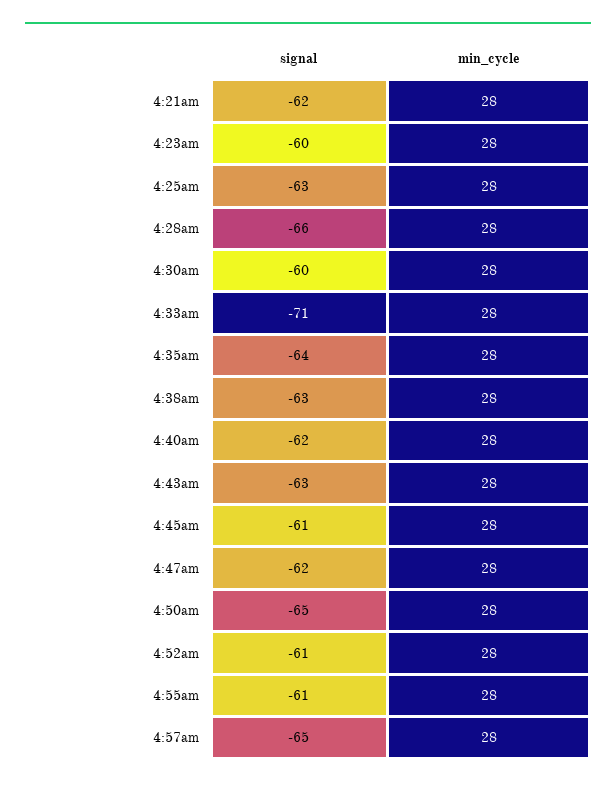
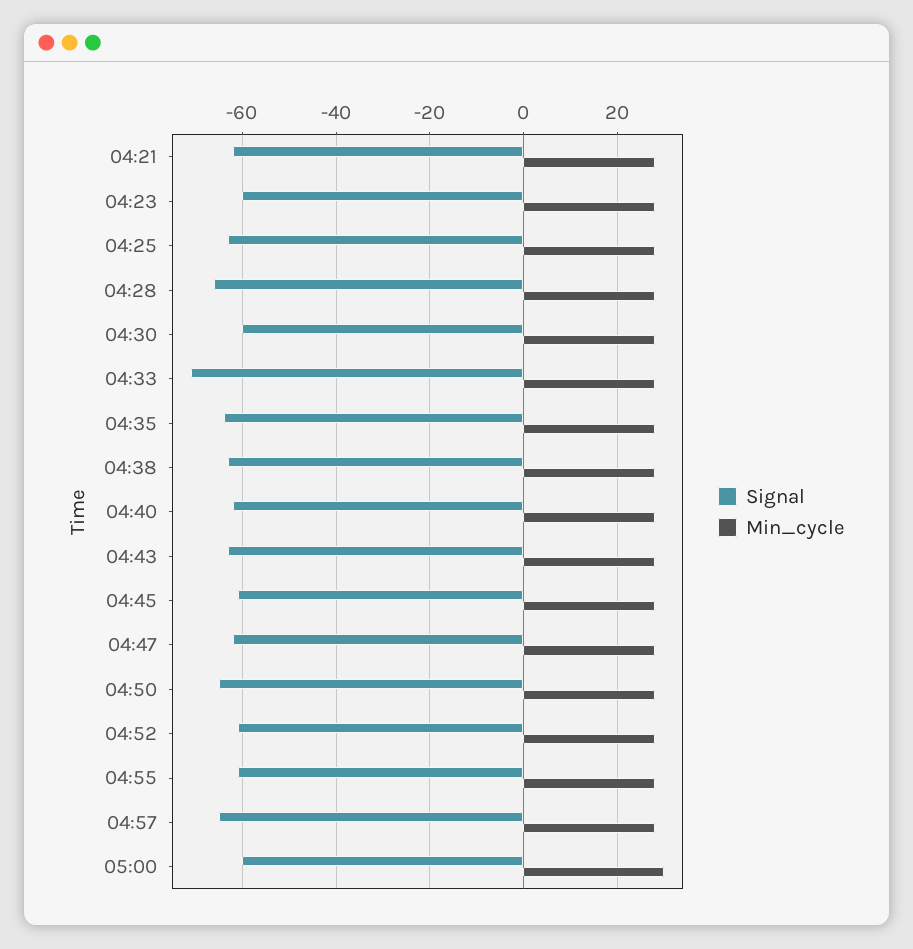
signal, 05:00: none -> -60
min_cycle, 05:00: none -> 30

